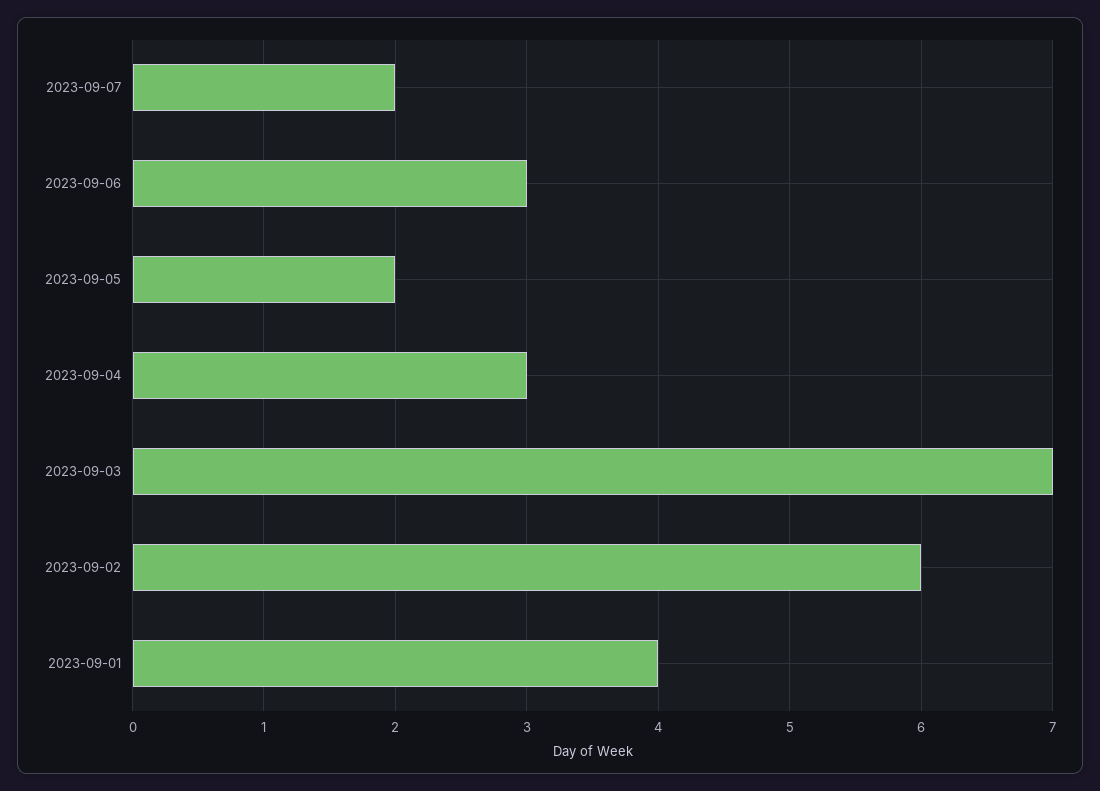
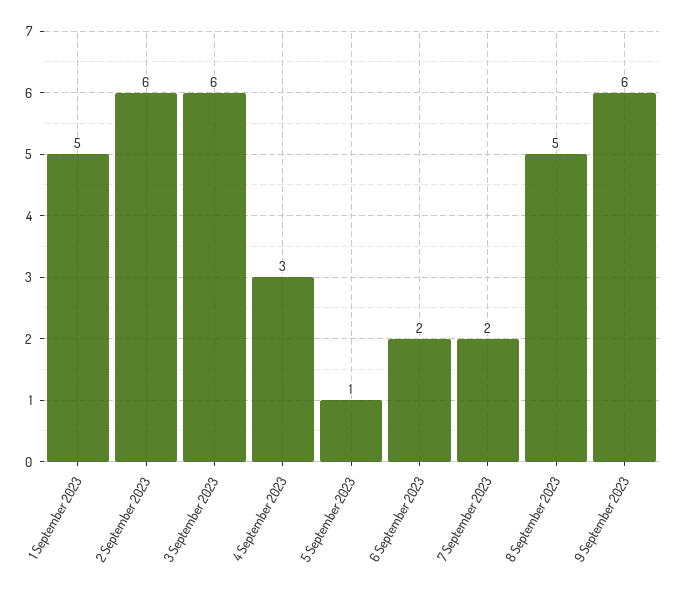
2023-09-06: 3 -> 2
2023-09-05: 2 -> 1
2023-09-03: 7 -> 6
2023-09-01: 4 -> 5
8 September 2023: none -> 5
9 September 2023: none -> 6

